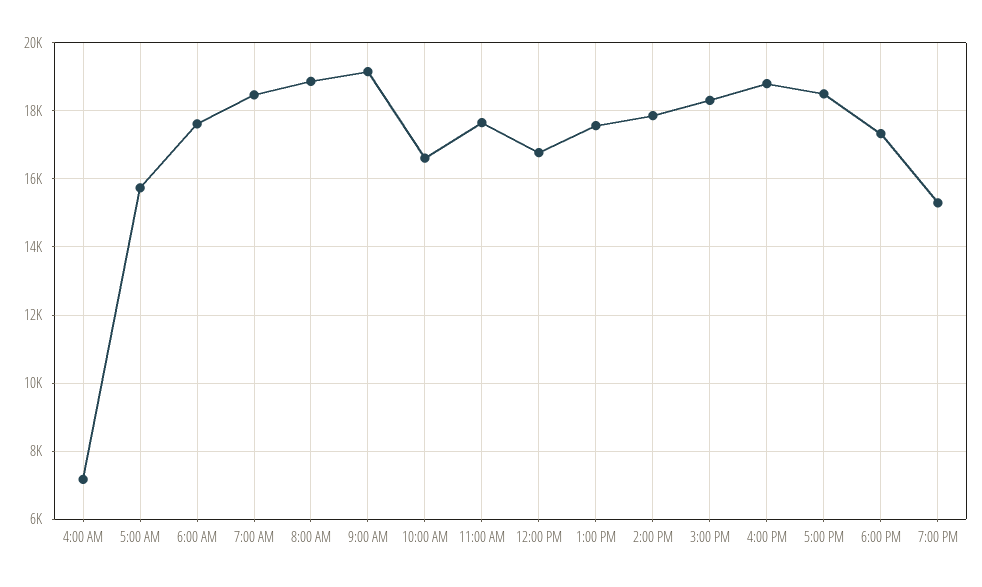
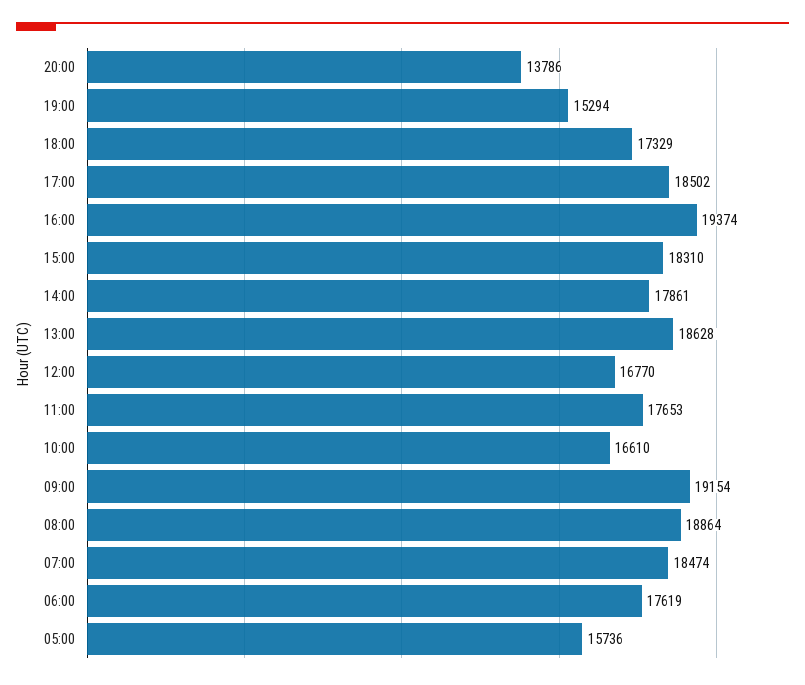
4:00 AM: 7200 -> none
1:00 PM: 17600 -> 18628
4:00 PM: 18800 -> 19374
20:00: none -> 13786

